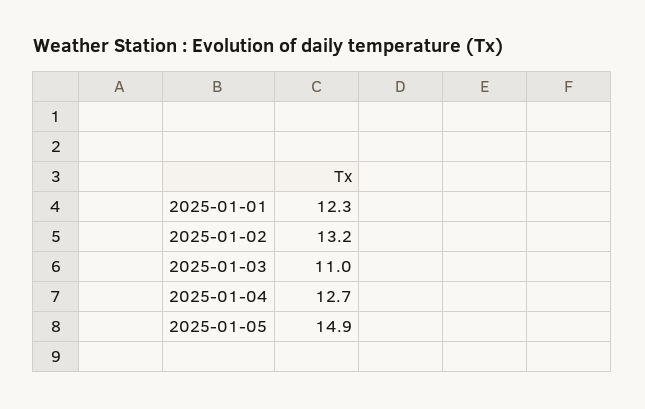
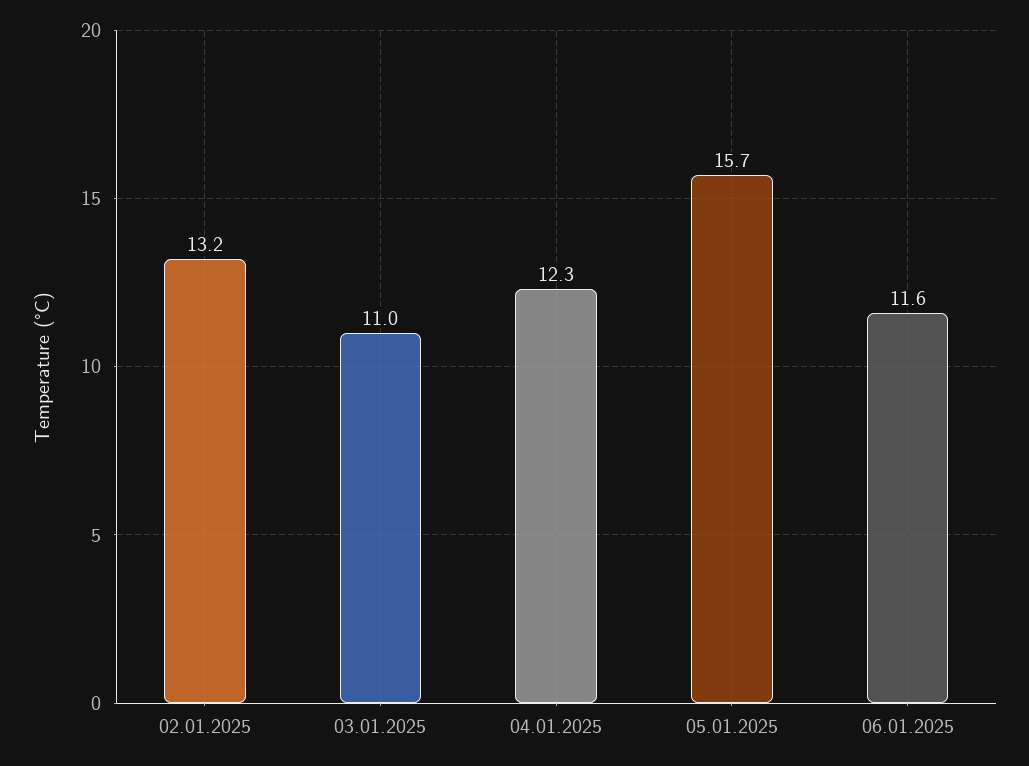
2025-01-01: 12.3 -> none
2025-01-04: 12.7 -> 12.3
2025-01-05: 14.9 -> 15.7
06.01.2025: none -> 11.6

